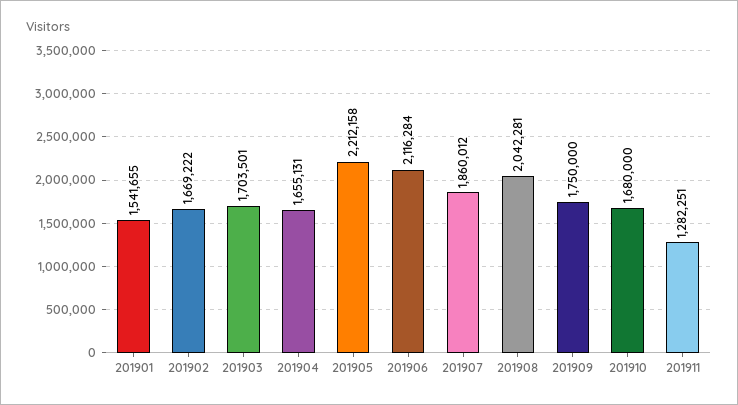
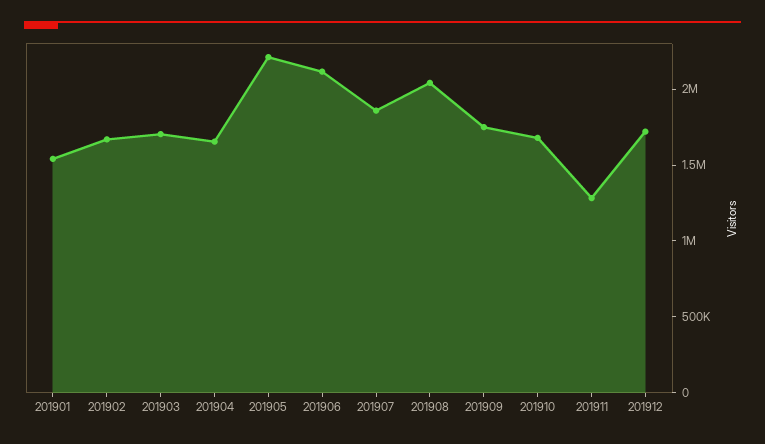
201912: none -> 1700000

